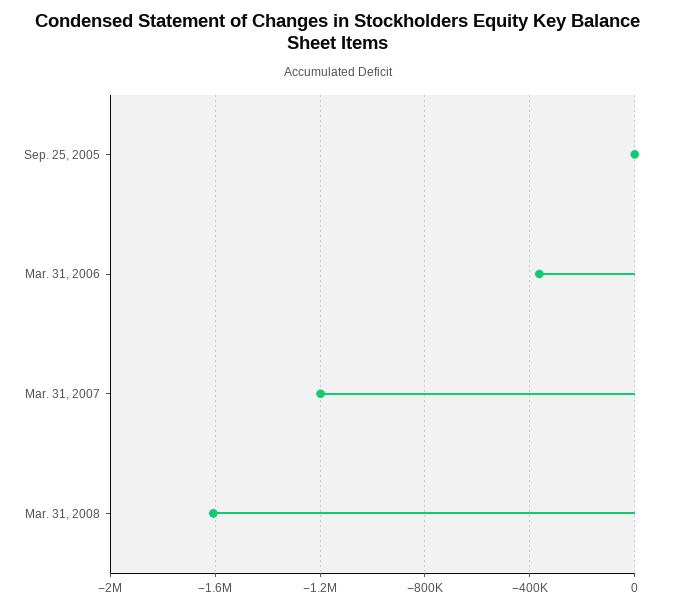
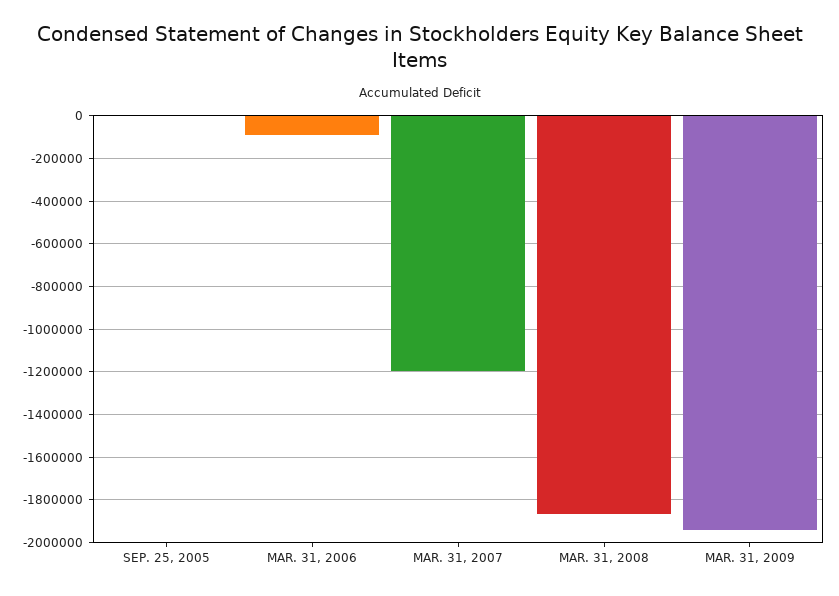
Mar. 31, 2006: -350000 -> -100000
Mar. 31, 2008: -1600000 -> -1850000
MAR. 31, 2009: none -> -1950000

